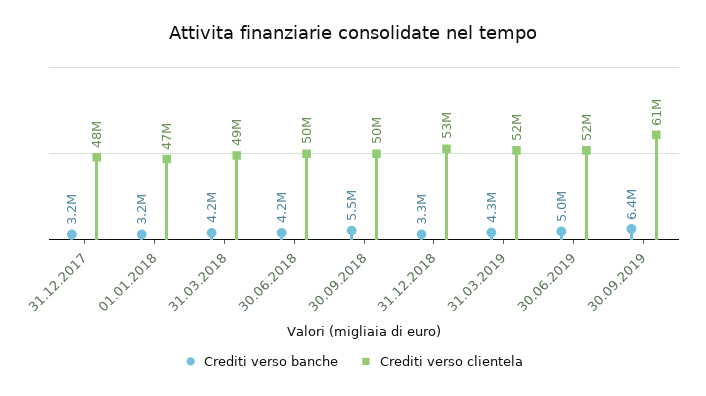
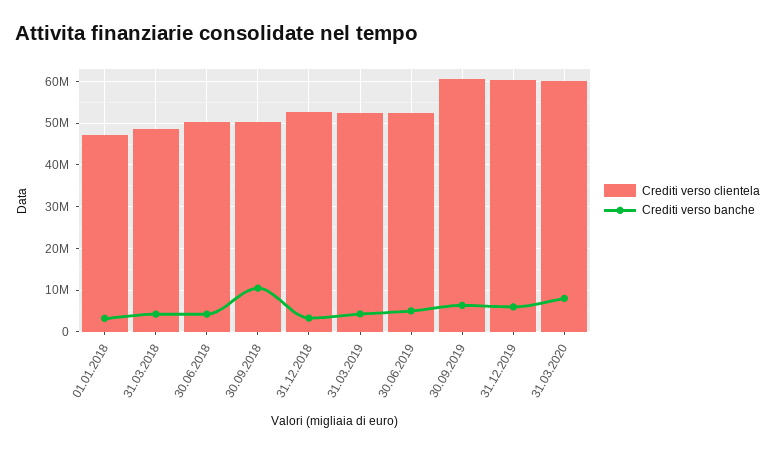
Crediti verso banche, 31.12.2017: 3200000 -> none
Crediti verso clientela, 31.12.2017: 48000000 -> none
Crediti verso banche, 30.09.2018: 5500000 -> 10000000
Crediti verso clientela, 31.12.2019: none -> 60000000
Crediti verso banche, 31.12.2019: none -> 6000000
Crediti verso clientela, 31.03.2020: none -> 60000000
Crediti verso banche, 31.03.2020: none -> 8000000

